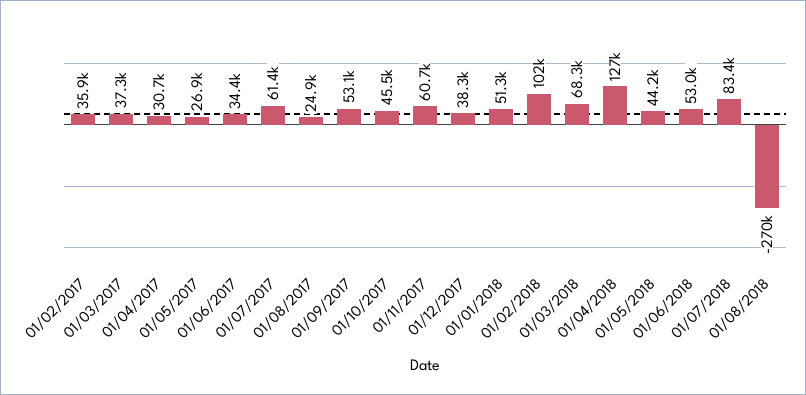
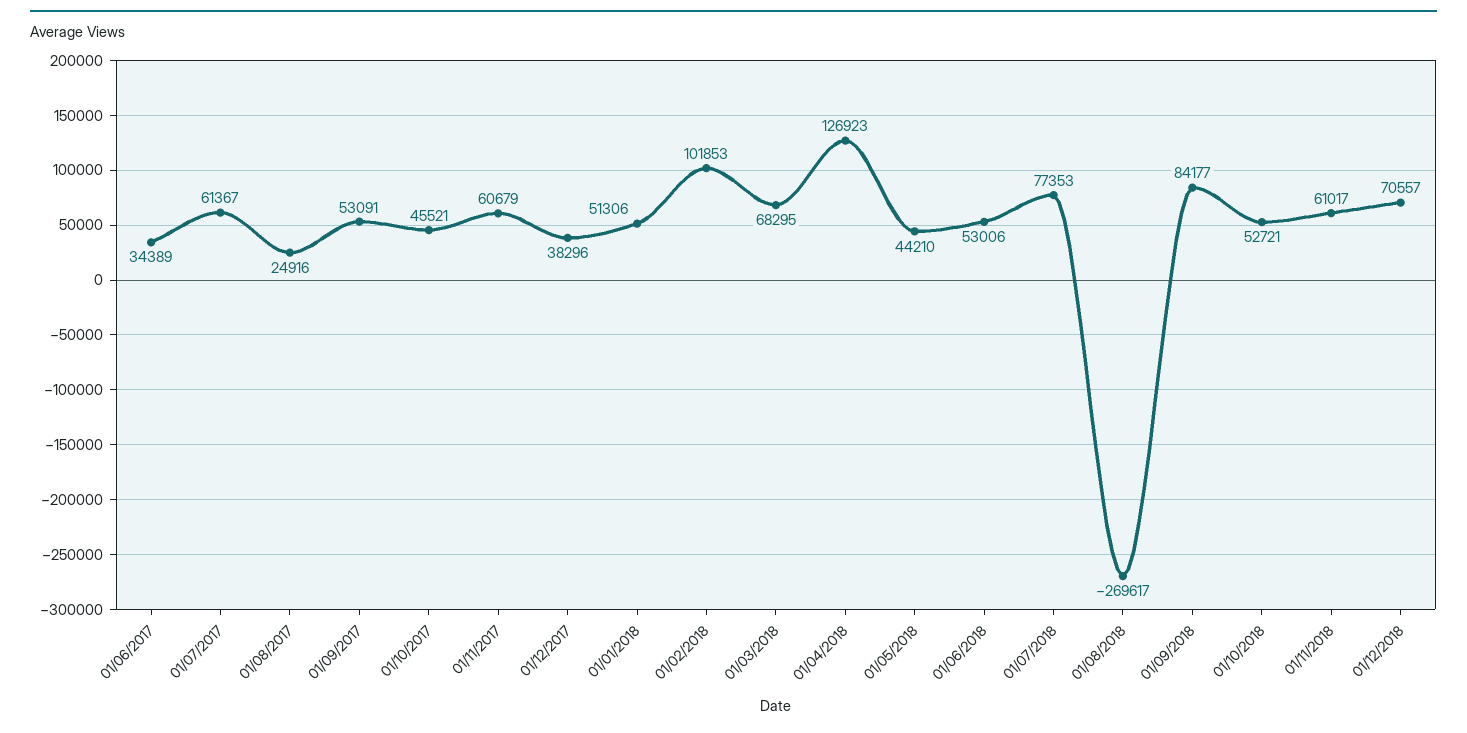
01/02/2017: 35900 -> none
01/03/2017: 37300 -> none
01/04/2017: 30700 -> none
01/05/2017: 26900 -> none
01/07/2018: 83400 -> 77353
01/09/2018: none -> 84177
01/10/2018: none -> 52721
01/11/2018: none -> 61017
01/12/2018: none -> 70557

